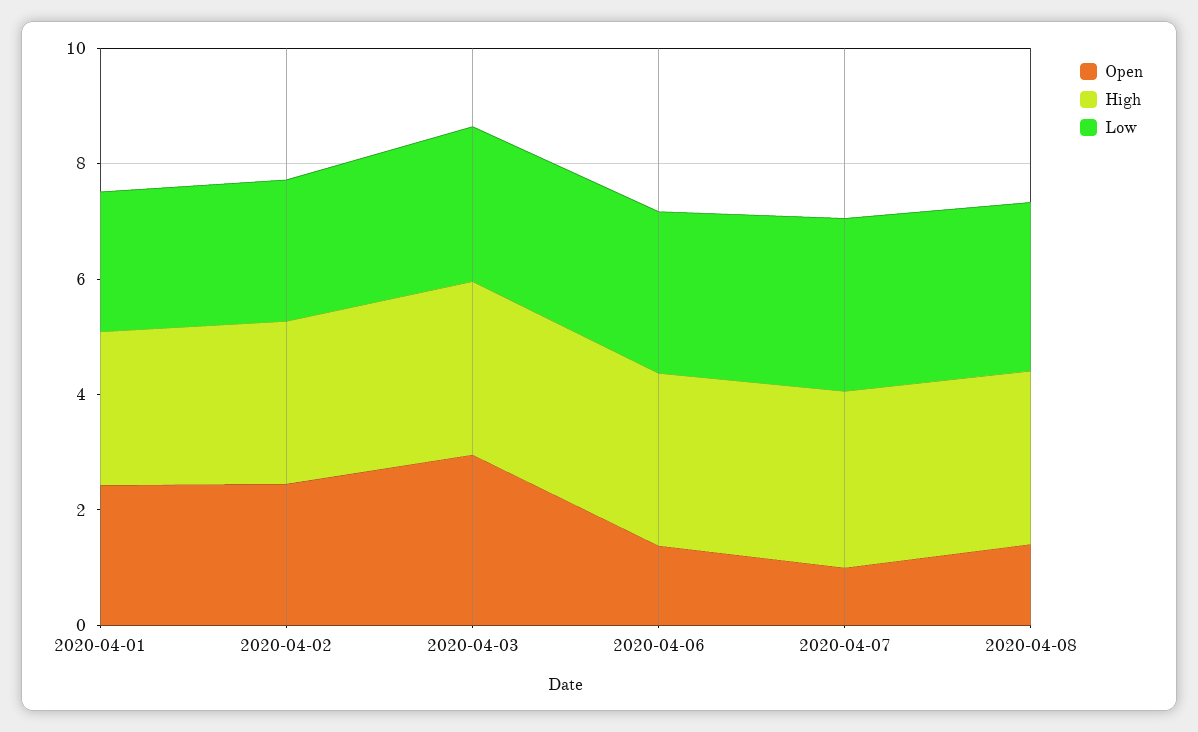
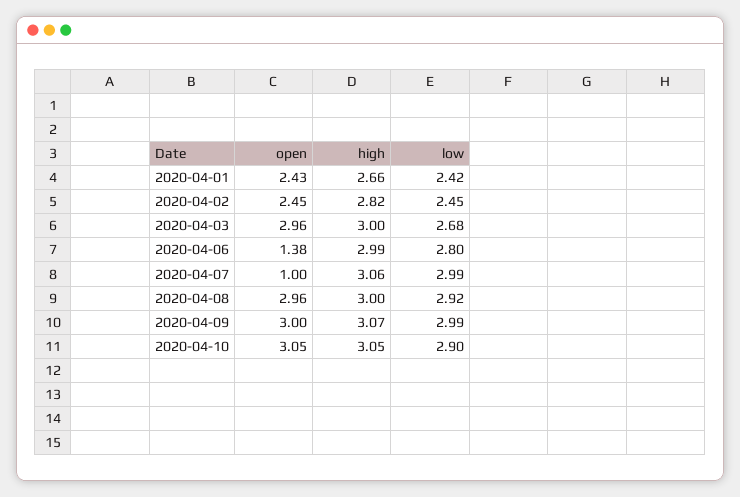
Open, 2020-04-08: 1.5 -> 2.96
Open, 2020-04-09: none -> 3
High, 2020-04-09: none -> 3.07
Low, 2020-04-09: none -> 2.99
Open, 2020-04-10: none -> 3.05
High, 2020-04-10: none -> 3.05
Low, 2020-04-10: none -> 2.9

